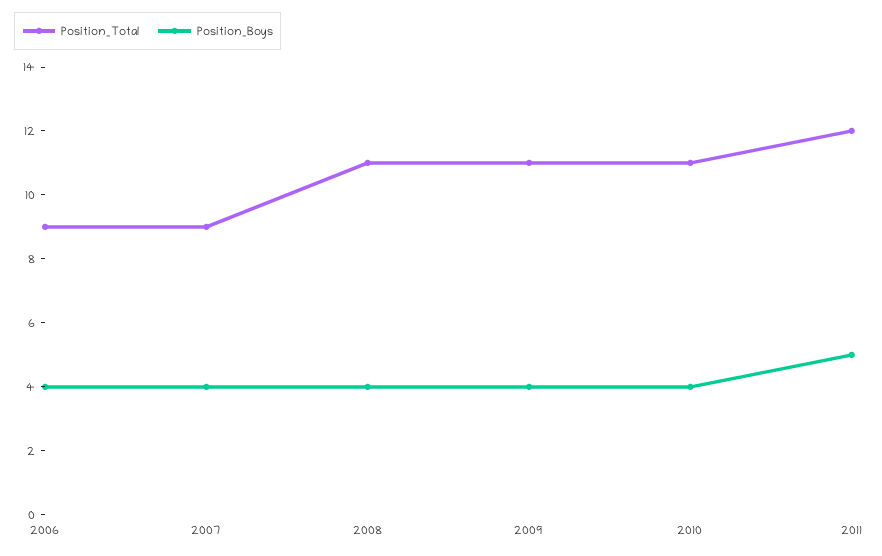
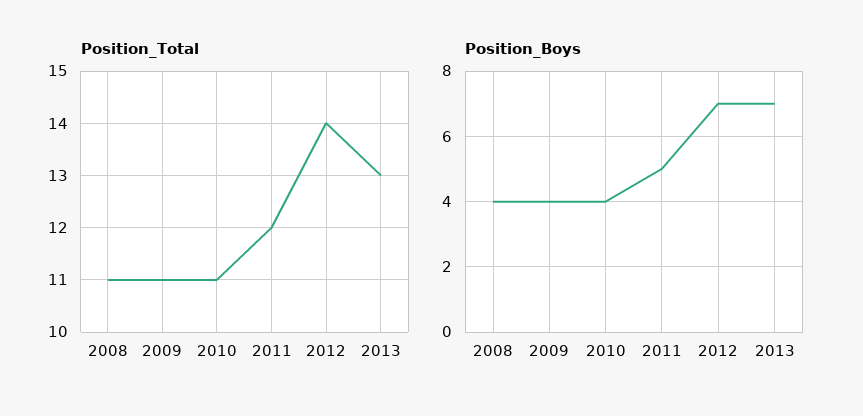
Position_Total, 2006: 9 -> none
Position_Boys, 2006: 4 -> none
Position_Total, 2007: 9 -> none
Position_Boys, 2007: 4 -> none
Position_Total, 2012: none -> 14
Position_Total, 2013: none -> 13
Position_Boys, 2012: none -> 7
Position_Boys, 2013: none -> 7

